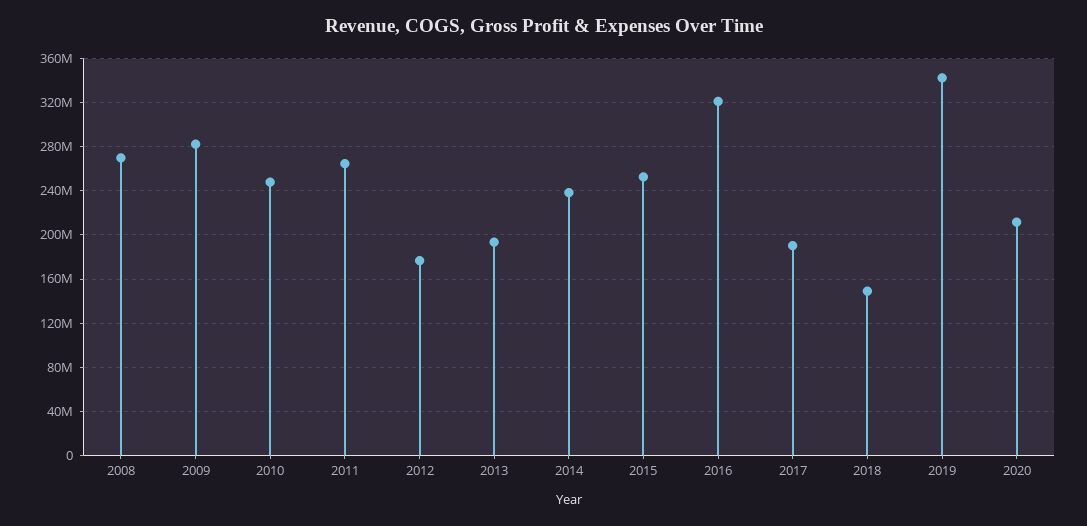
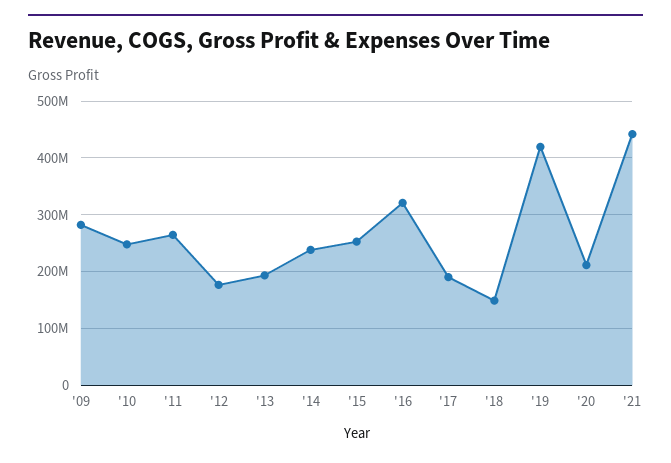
2008: 270000000 -> none
2019: 340000000 -> 420000000
'21: none -> 440000000

